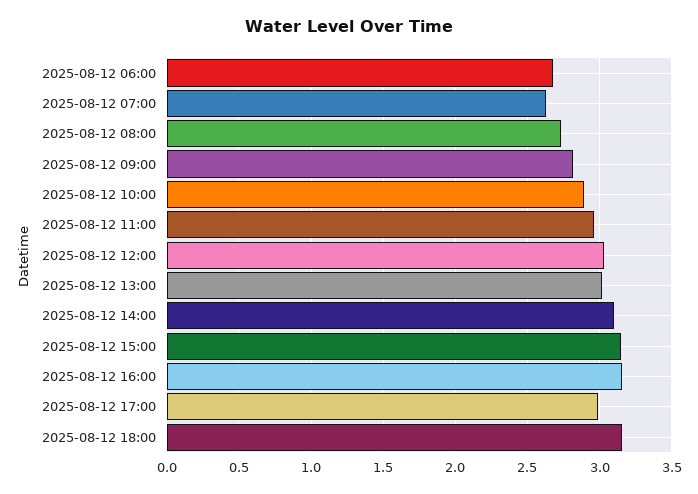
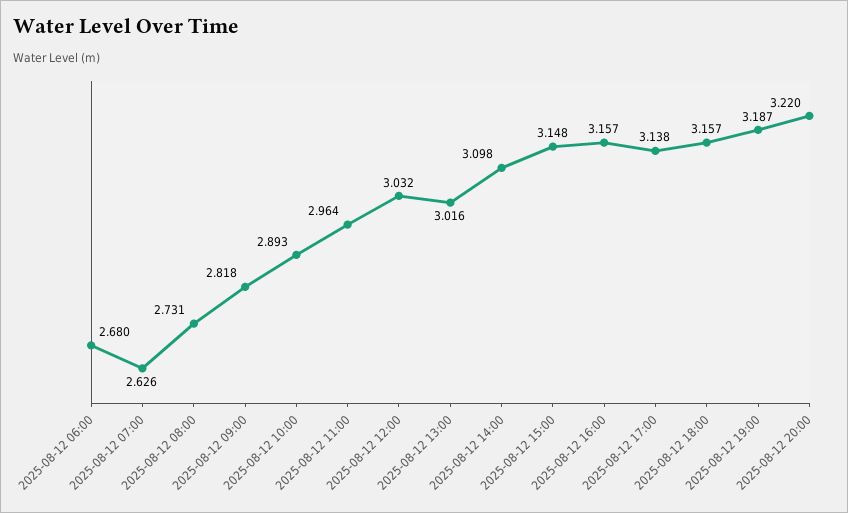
2025-08-12 17:00: 3 -> 3.138
2025-08-12 19:00: none -> 3.187
2025-08-12 20:00: none -> 3.22

